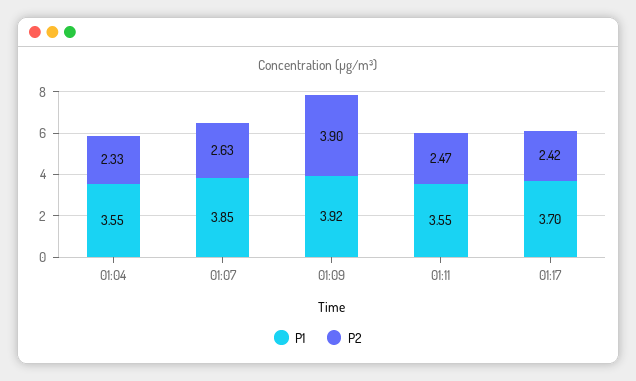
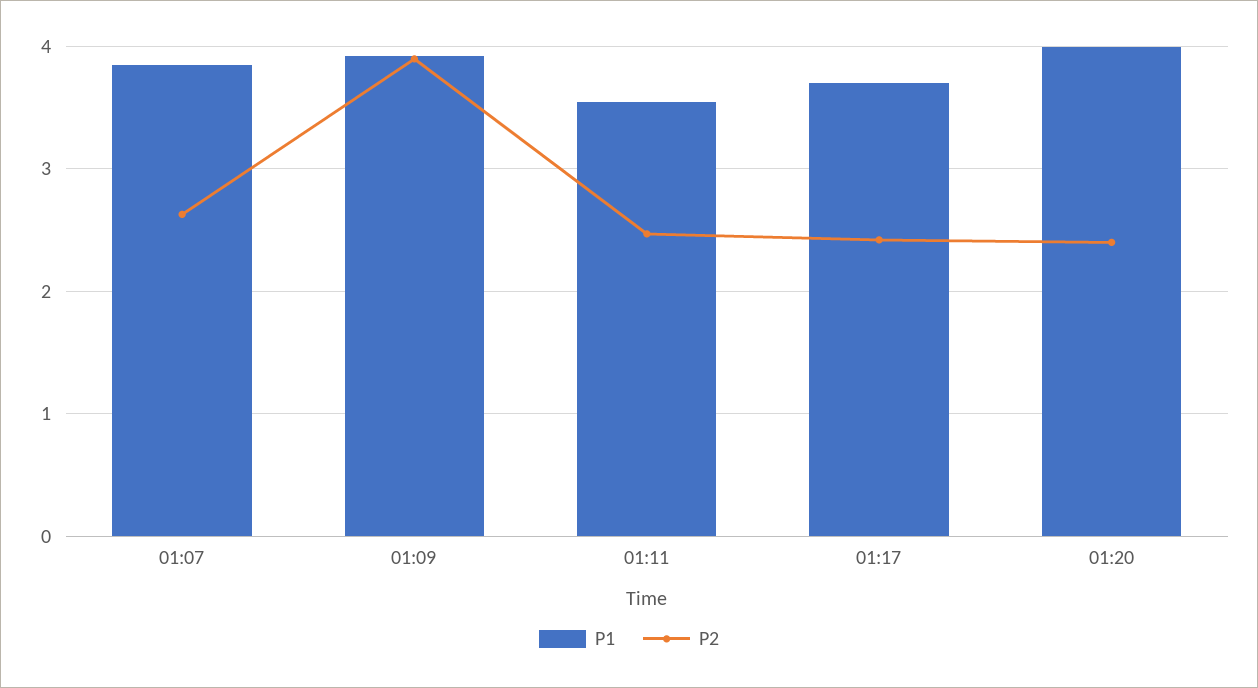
P1, 01:04: 3.55 -> none
P2, 01:04: 2.33 -> none
P1, 01:20: none -> 4
P2, 01:20: none -> 2.4

